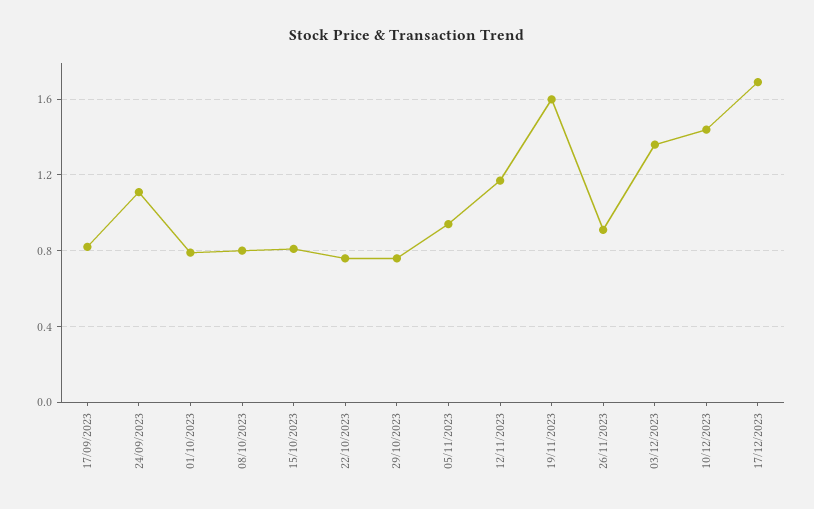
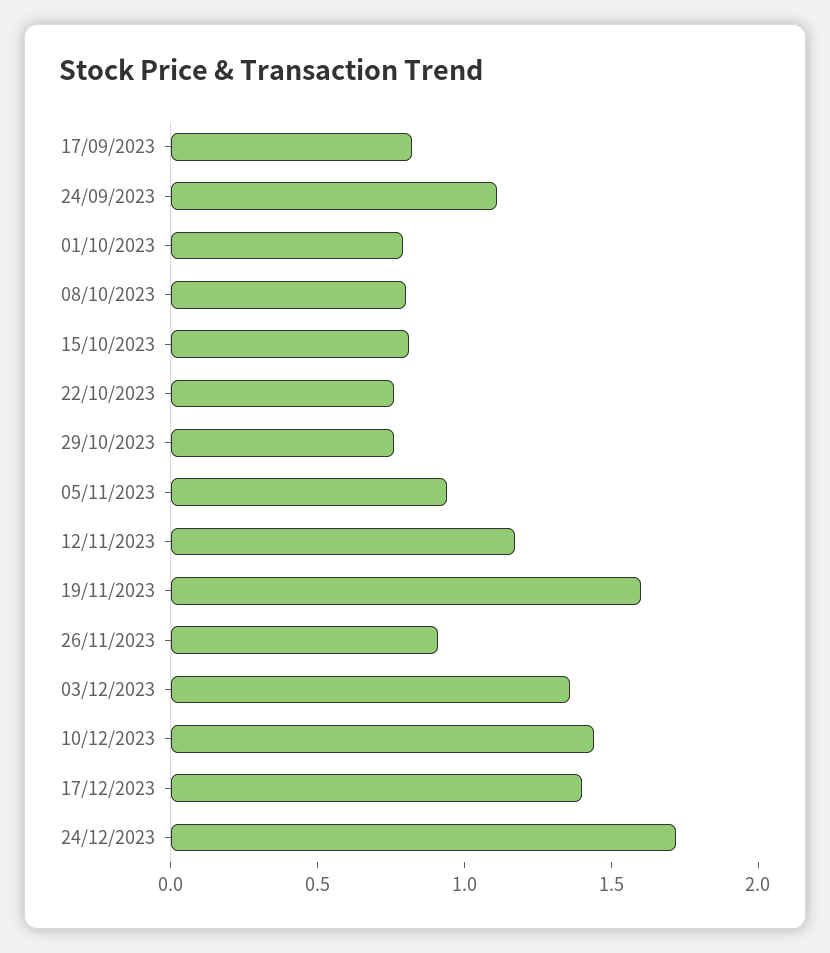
17/12/2023: 1.7 -> 1.4
24/12/2023: none -> 1.7

